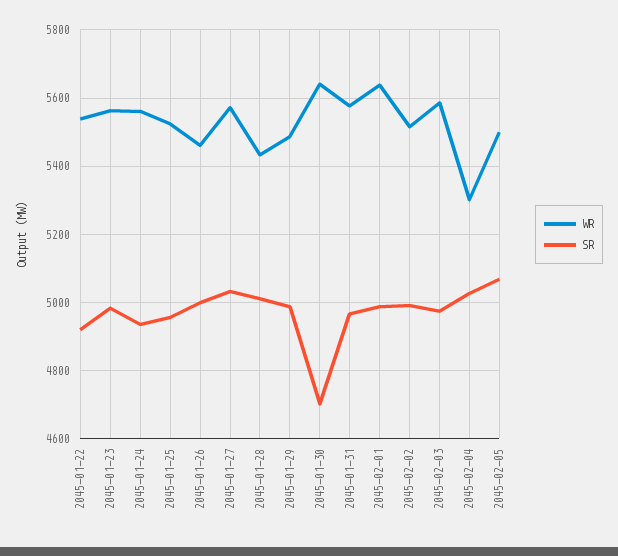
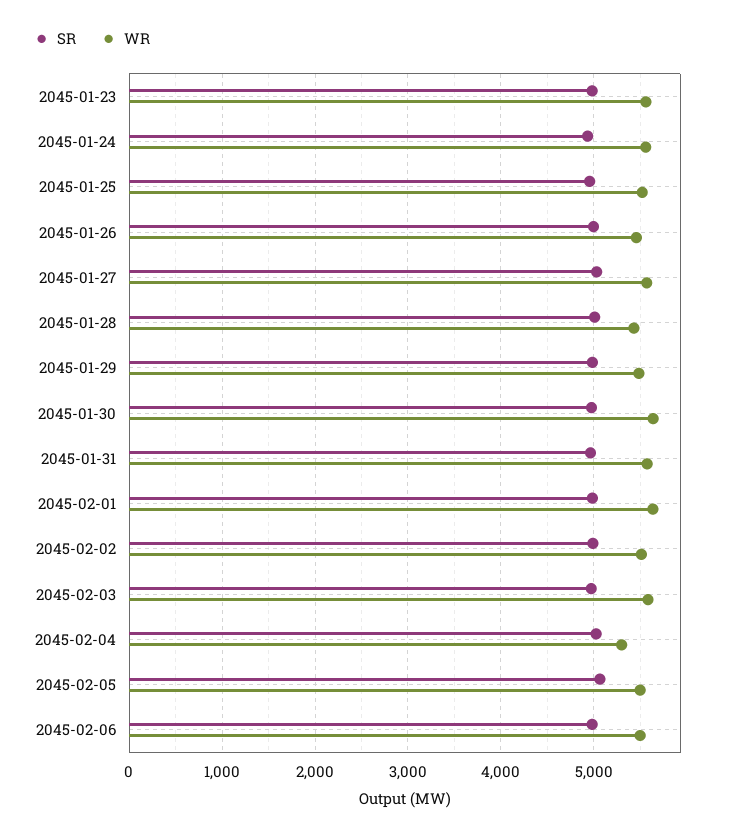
WR, 2045-01-22: 5540 -> none
SR, 2045-01-22: 4920 -> none
SR, 2045-01-30: 4700 -> 5000
SR, 2045-02-06: none -> 5000
WR, 2045-02-06: none -> 5500

